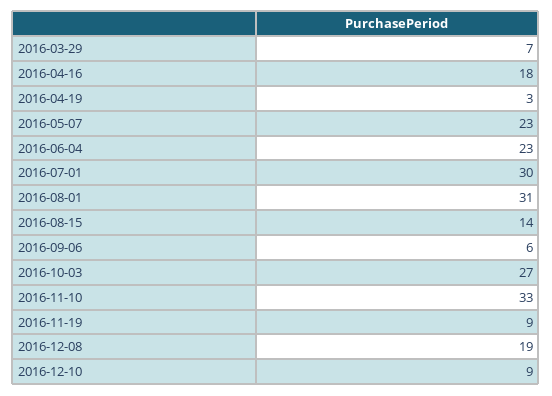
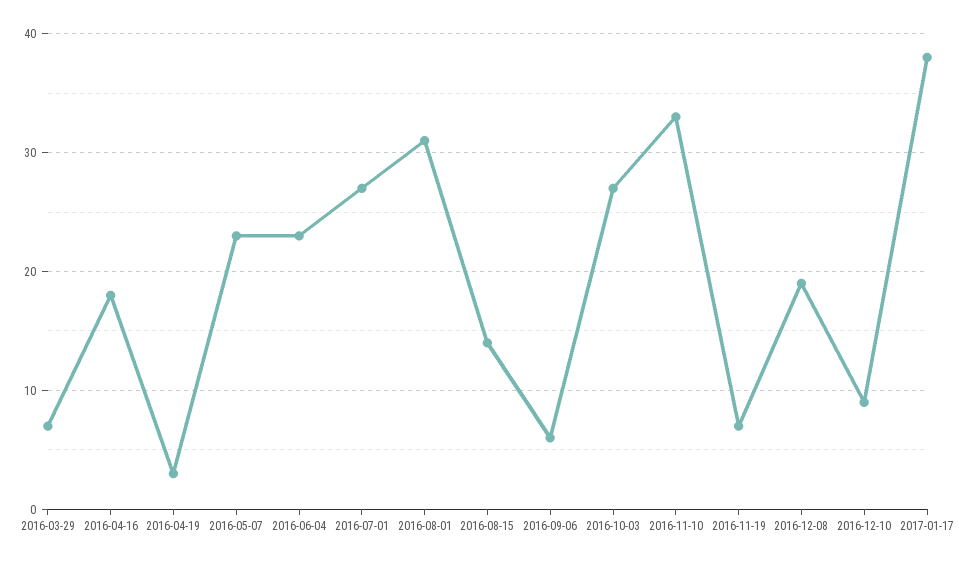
2016-07-01: 30 -> 27
2016-11-19: 9 -> 7
2017-01-17: none -> 38

